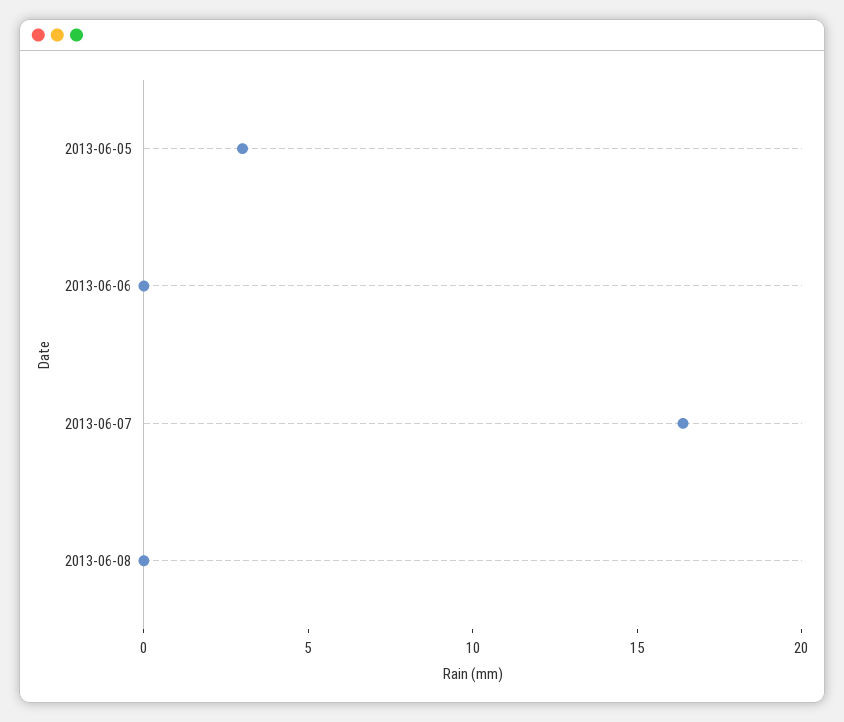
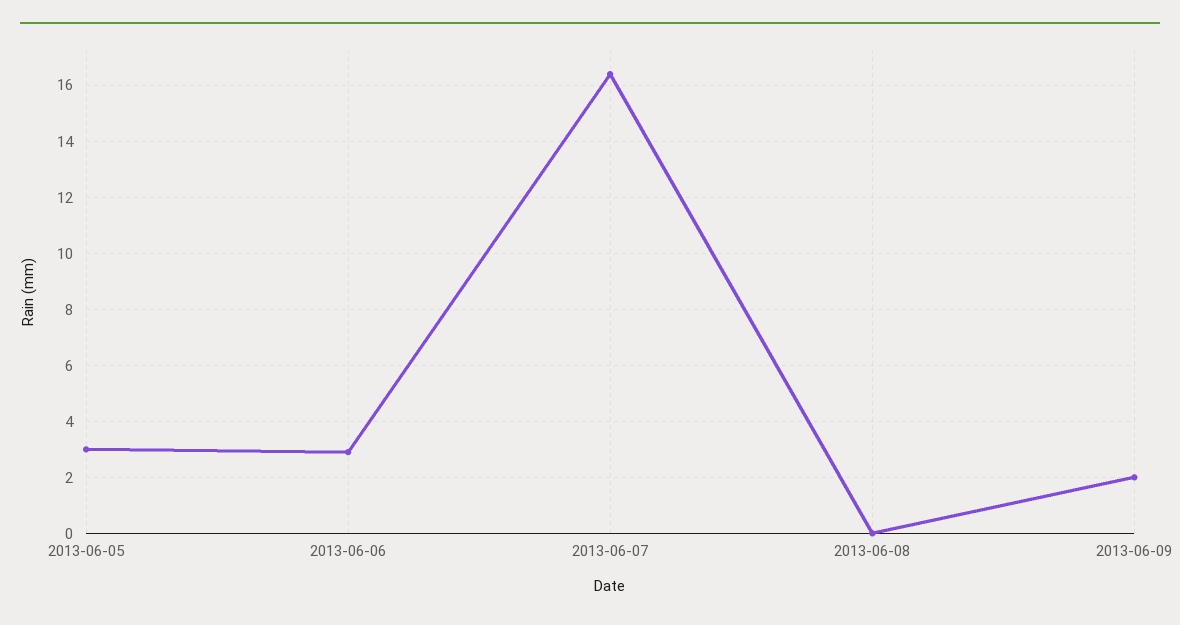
2013-06-06: 0 -> 3
2013-06-09: none -> 2

